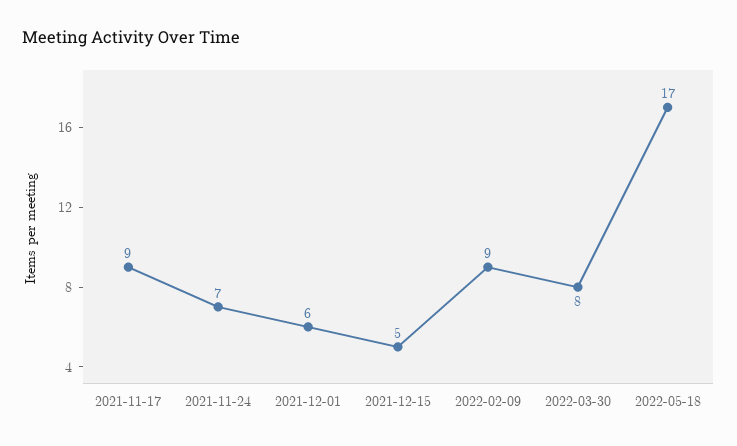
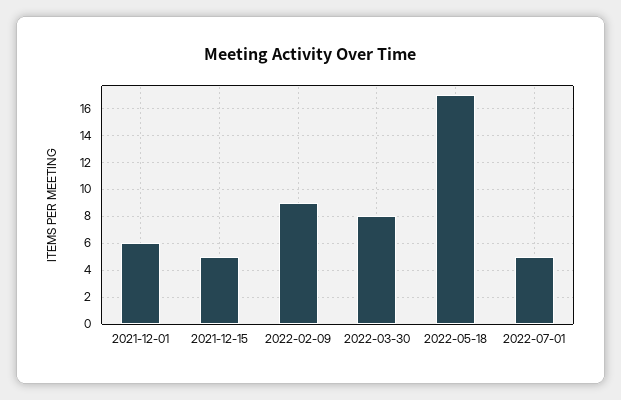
2021-11-17: 9 -> none
2021-11-24: 7 -> none
2022-07-01: none -> 5

